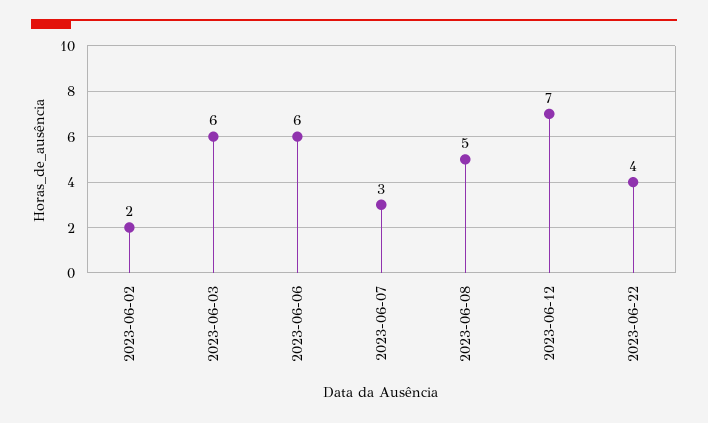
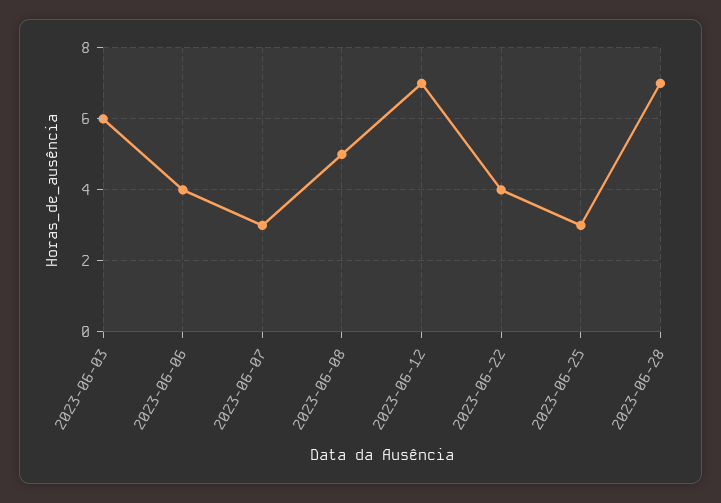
2023-06-02: 2 -> none
2023-06-06: 6 -> 4
2023-06-25: none -> 3
2023-06-28: none -> 7

